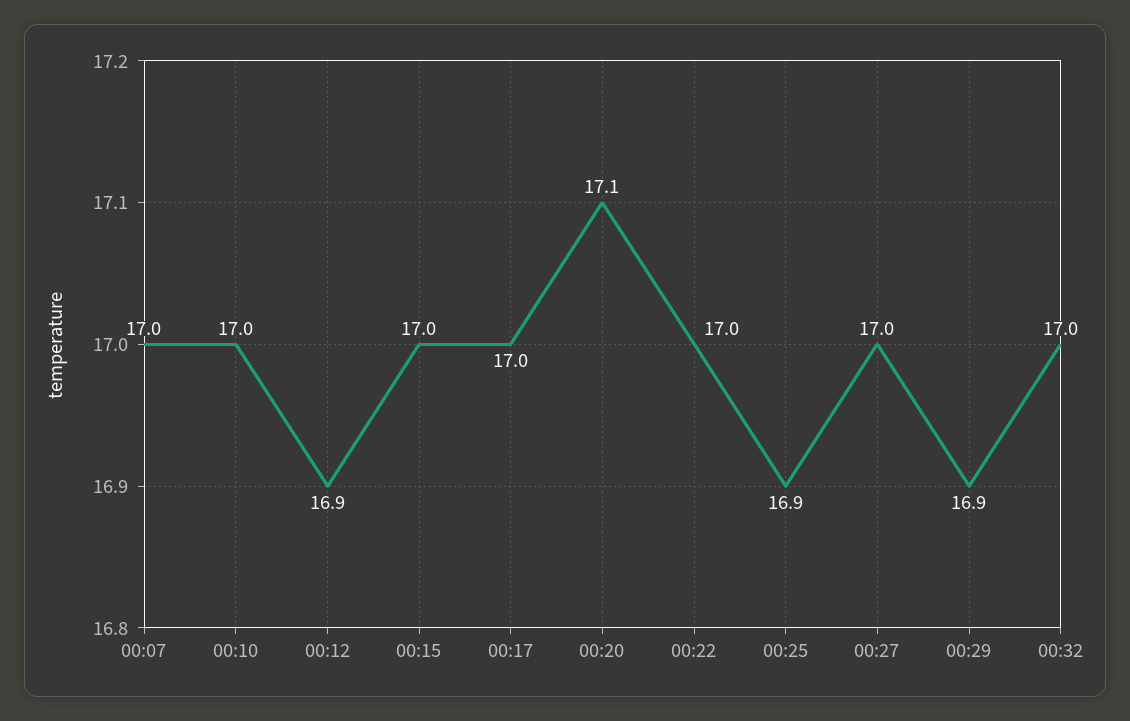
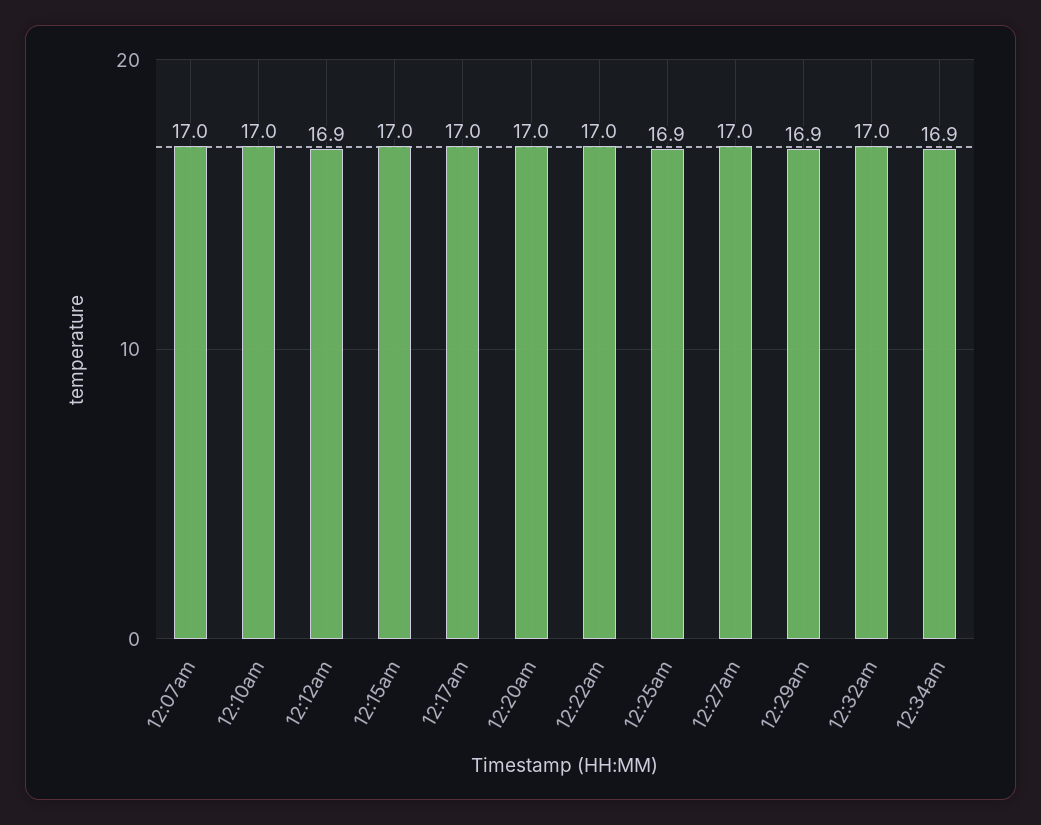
00:20: 17.1 -> 17
12:34am: none -> 16.9

